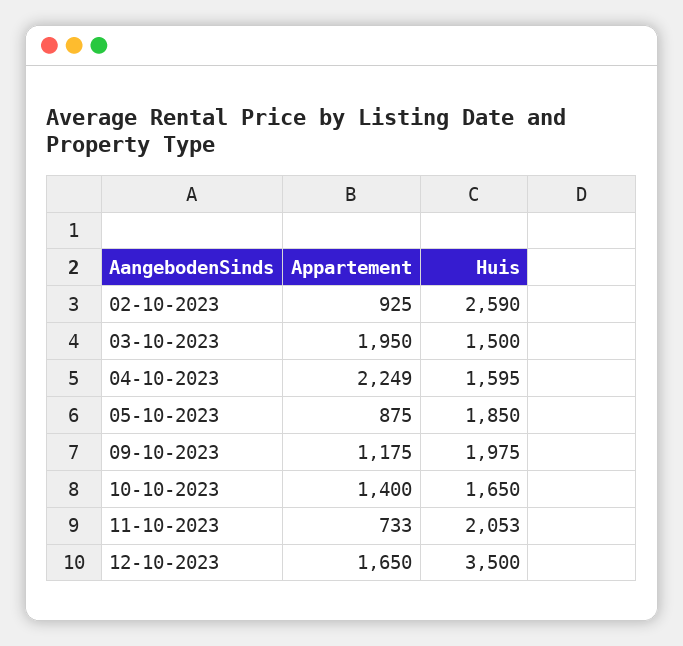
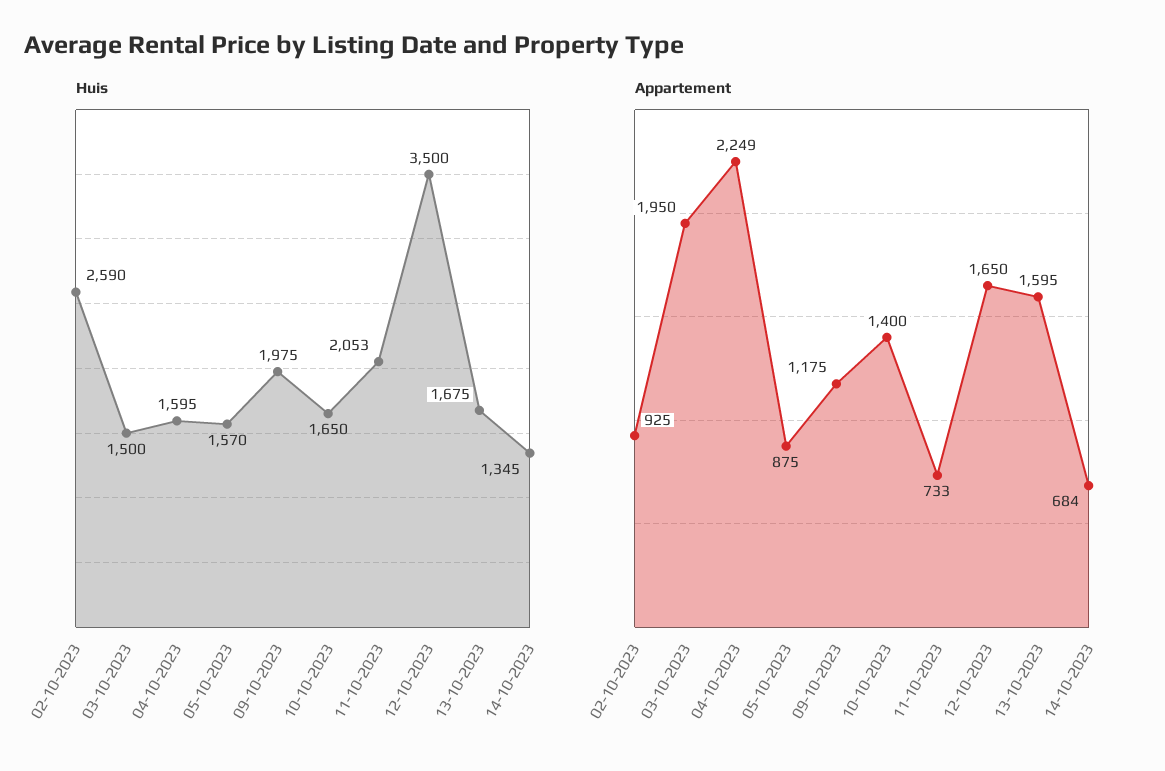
Huis, 05-10-2023: 1850 -> 1570
Huis, 13-10-2023: none -> 1675
Huis, 14-10-2023: none -> 1345
Appartement, 13-10-2023: none -> 1595
Appartement, 14-10-2023: none -> 684

